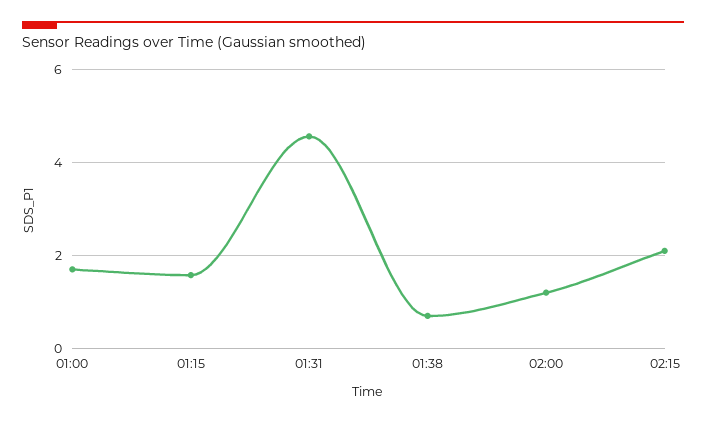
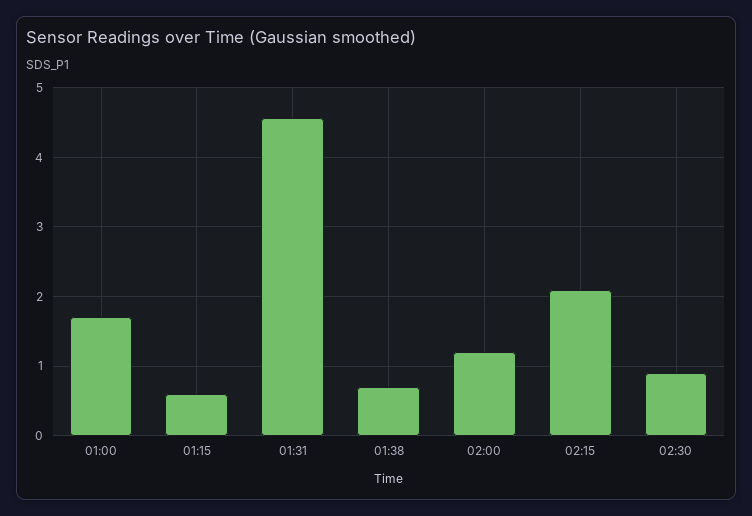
01:15: 1.6 -> 0.6
02:30: none -> 0.9

